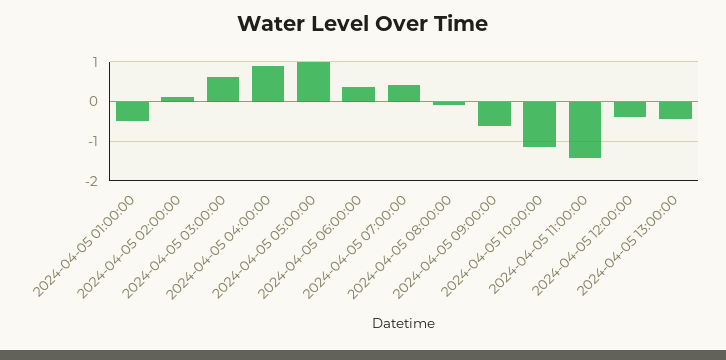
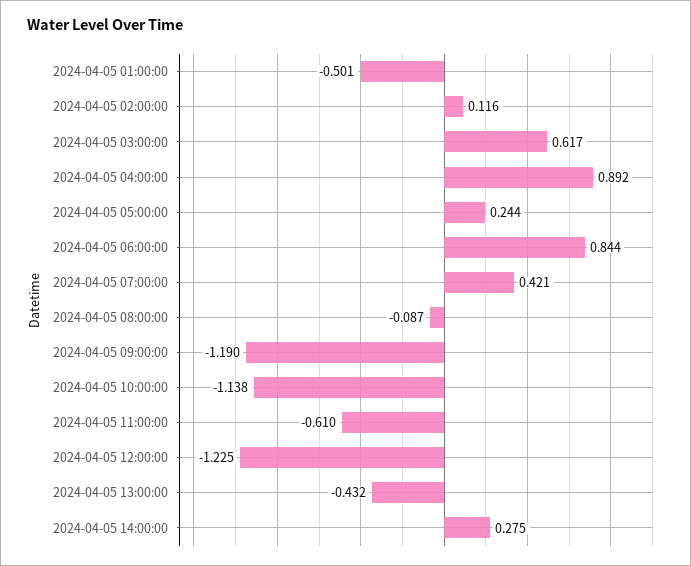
2024-04-05 05:00:00: 1 -> 0.244
2024-04-05 06:00:00: 0.4 -> 0.844
2024-04-05 09:00:00: -0.6 -> -1.19
2024-04-05 11:00:00: -1.4 -> -0.61
2024-04-05 12:00:00: -0.4 -> -1.225
2024-04-05 14:00:00: none -> 0.275

